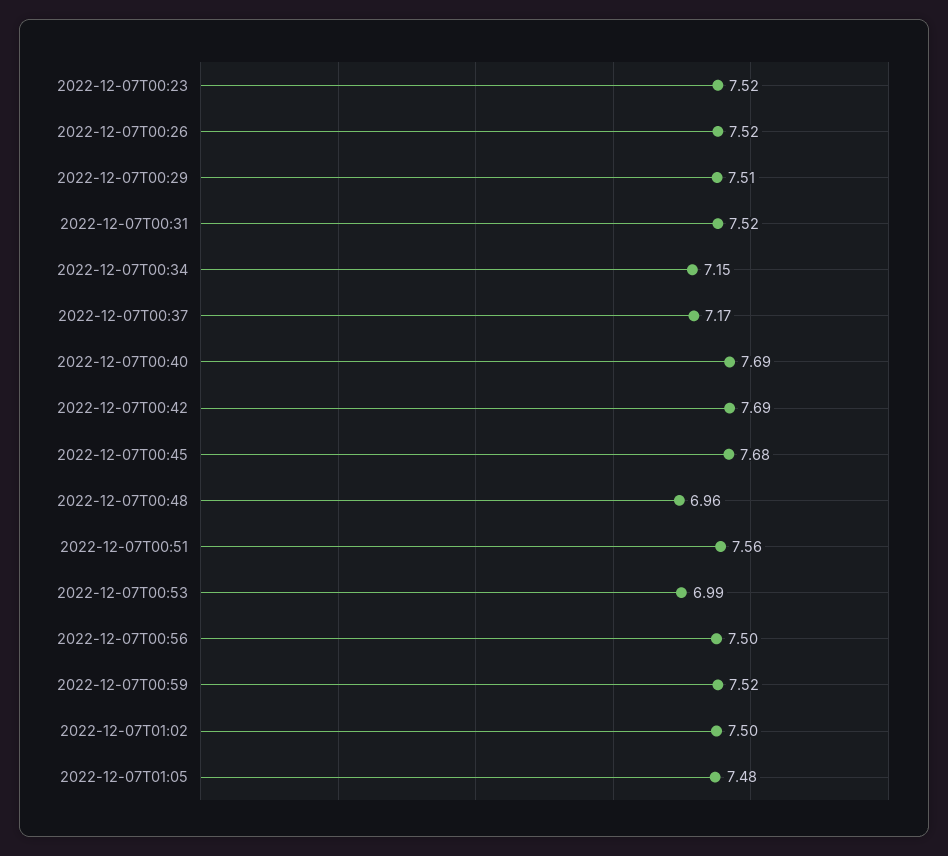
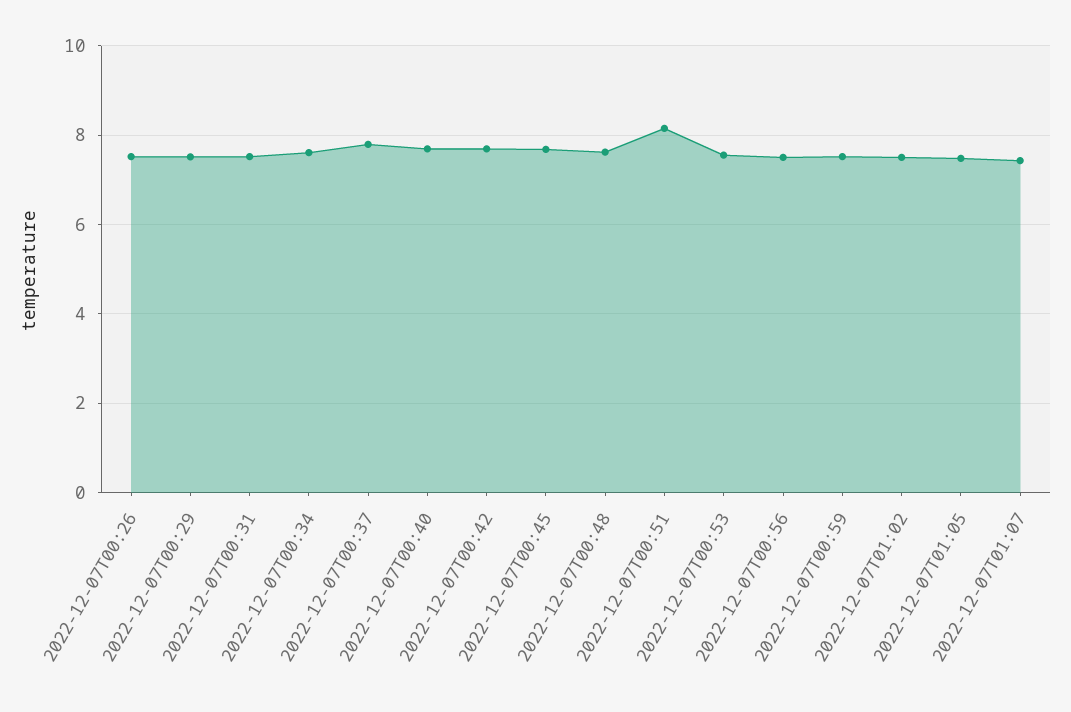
2022-12-07T00:23: 7.52 -> none
2022-12-07T00:34: 7.15 -> 7.6
2022-12-07T00:37: 7.17 -> 7.8
2022-12-07T00:48: 6.96 -> 7.6
2022-12-07T00:51: 7.56 -> 8.2
2022-12-07T00:53: 6.99 -> 7.6
2022-12-07T01:07: none -> 7.4

